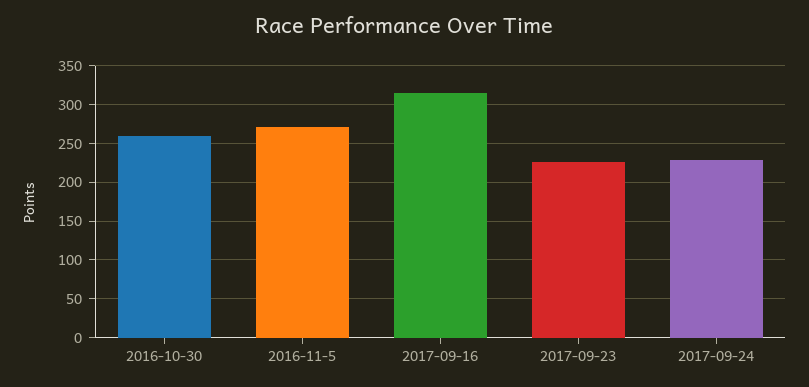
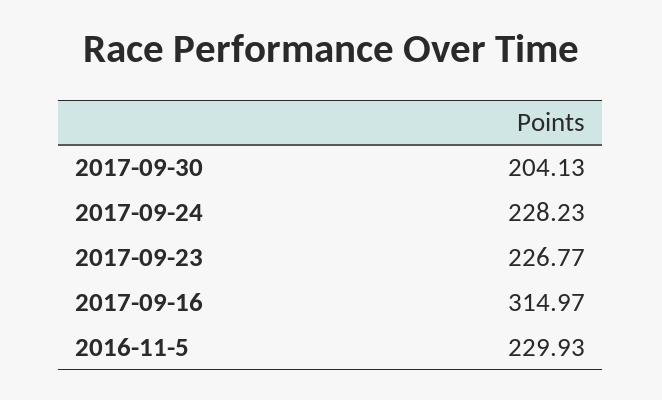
2016-10-30: 260 -> none
2016-11-5: 270 -> 229.93
2017-09-30: none -> 204.13

